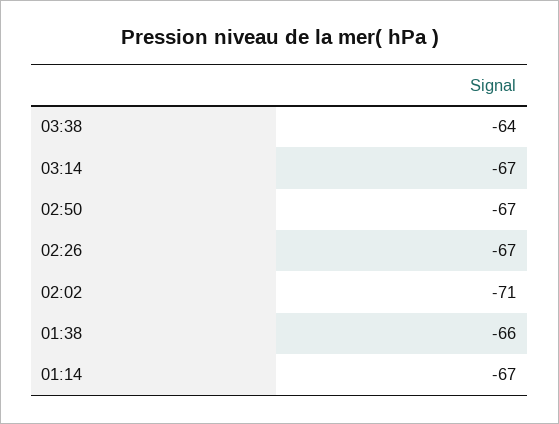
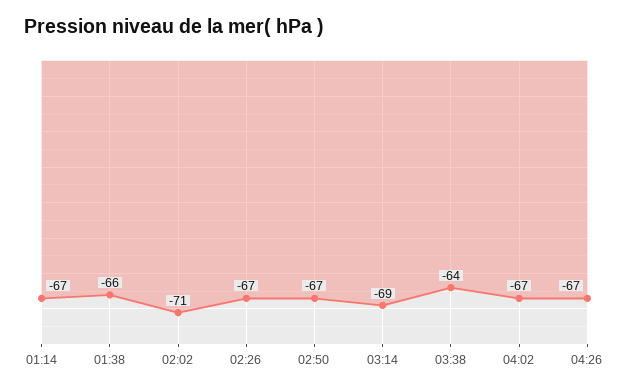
03:14: -67 -> -69
04:02: none -> -67
04:26: none -> -67

